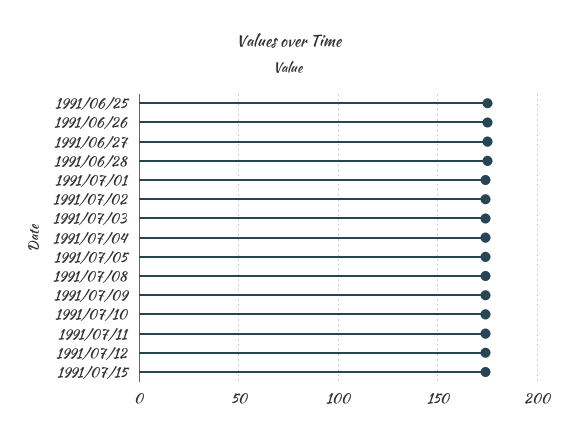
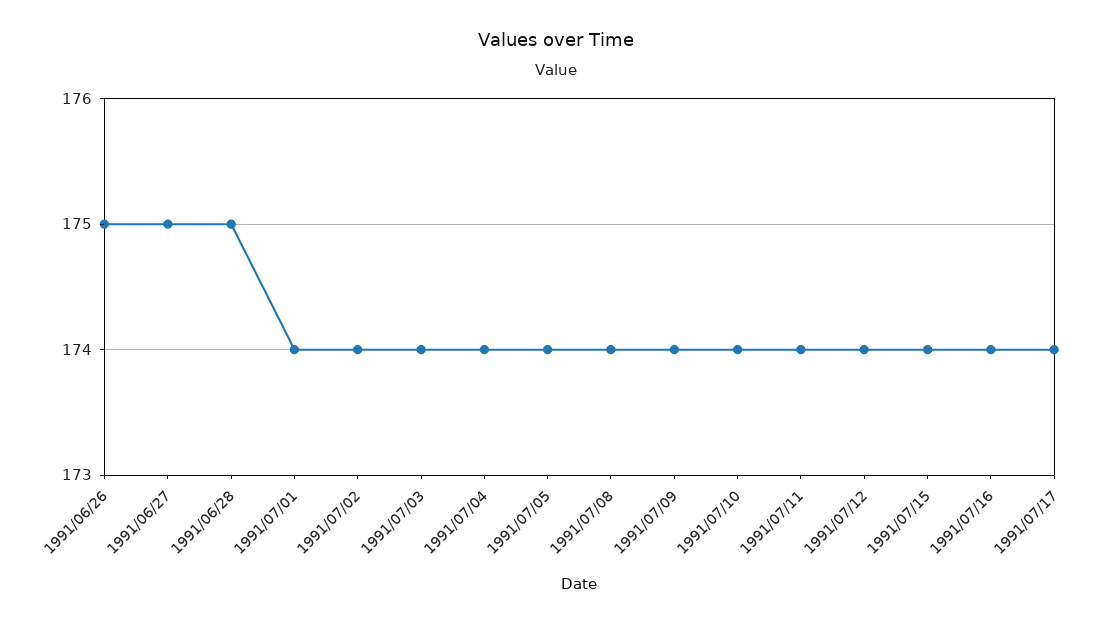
1991/06/25: 175 -> none
1991/07/16: none -> 174
1991/07/17: none -> 174

